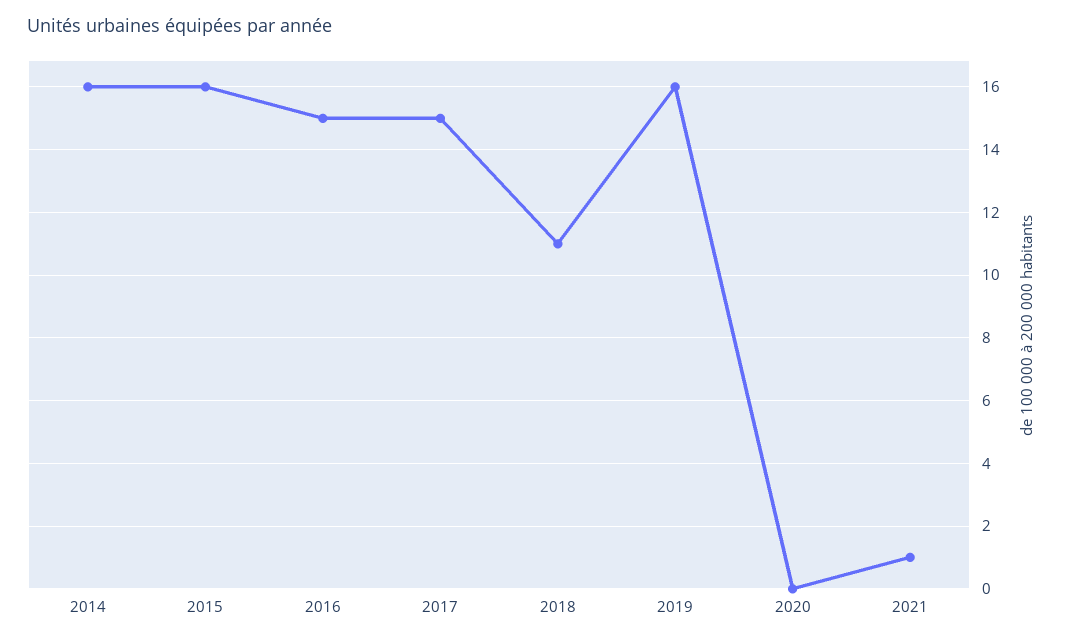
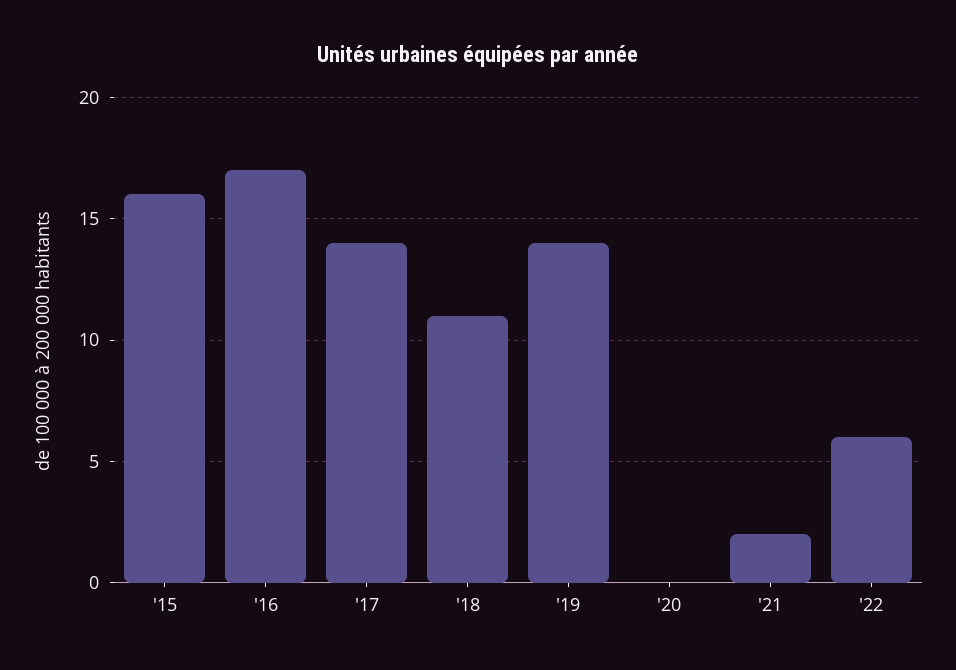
2014: 16 -> none
2016: 15 -> 17
2017: 15 -> 14
2019: 16 -> 14
2021: 1 -> 2
'22: none -> 6

